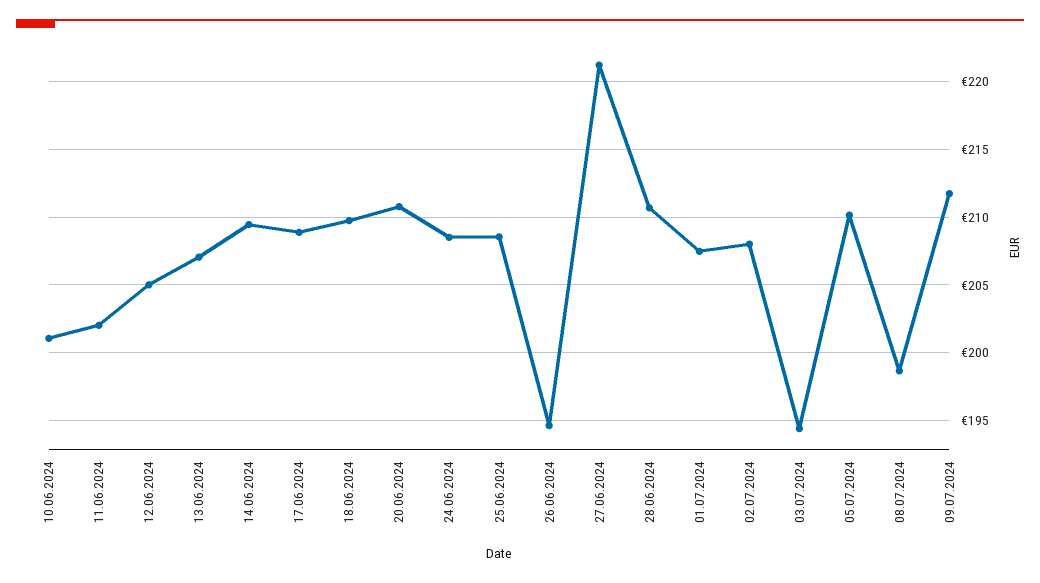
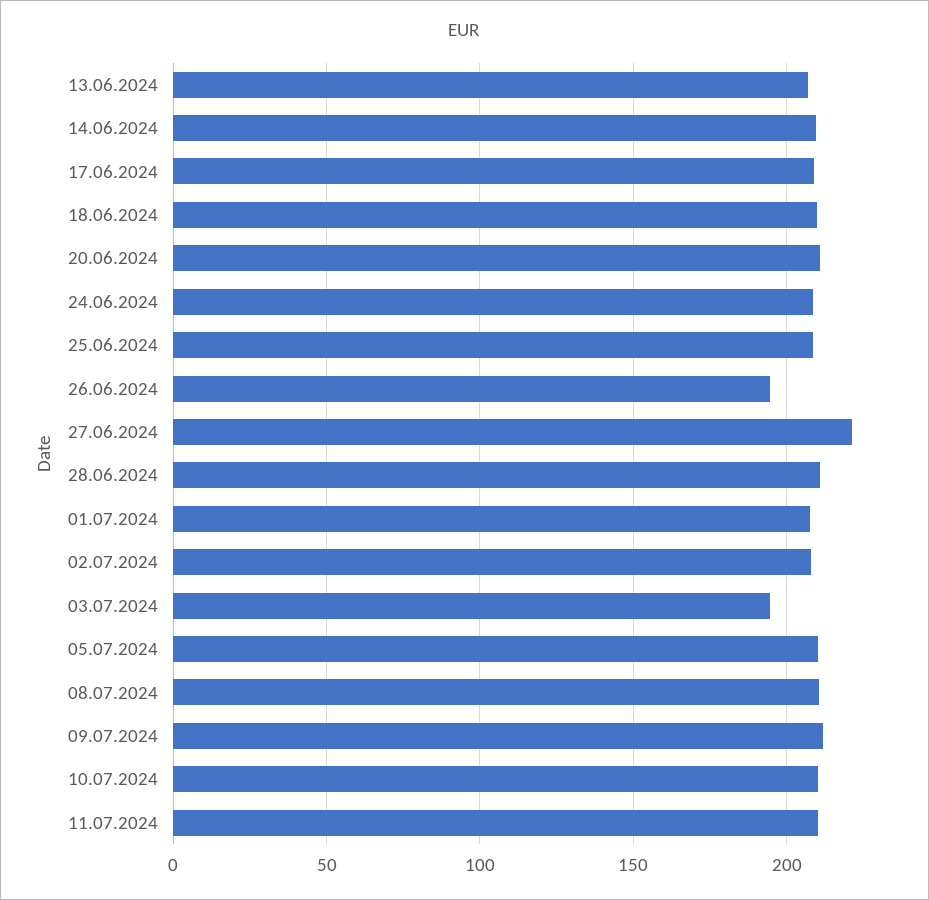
10.06.2024: 201 -> none
11.06.2024: 202 -> none
12.06.2024: 205 -> none
08.07.2024: 198.5 -> 210
10.07.2024: none -> 210
11.07.2024: none -> 210

